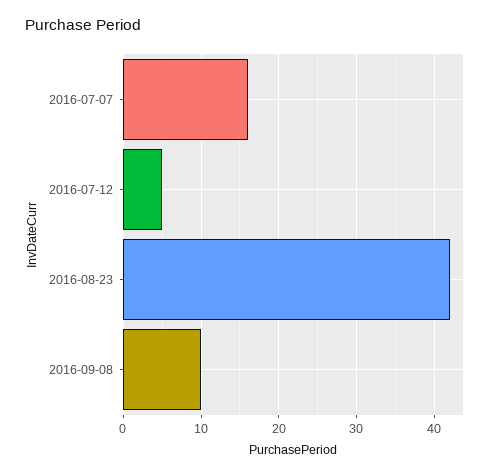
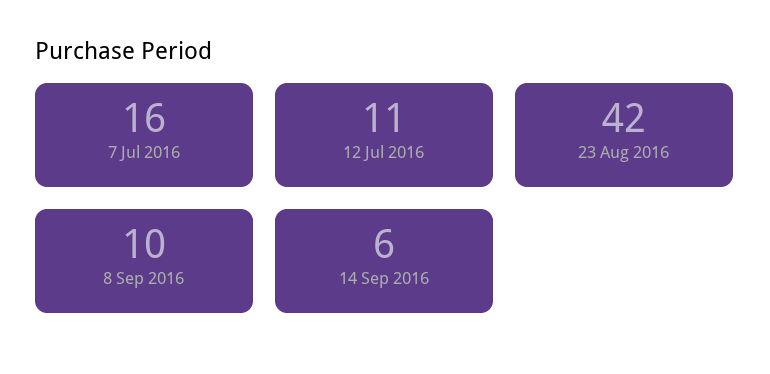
2016-07-12: 5 -> 11
14 Sep 2016: none -> 6

